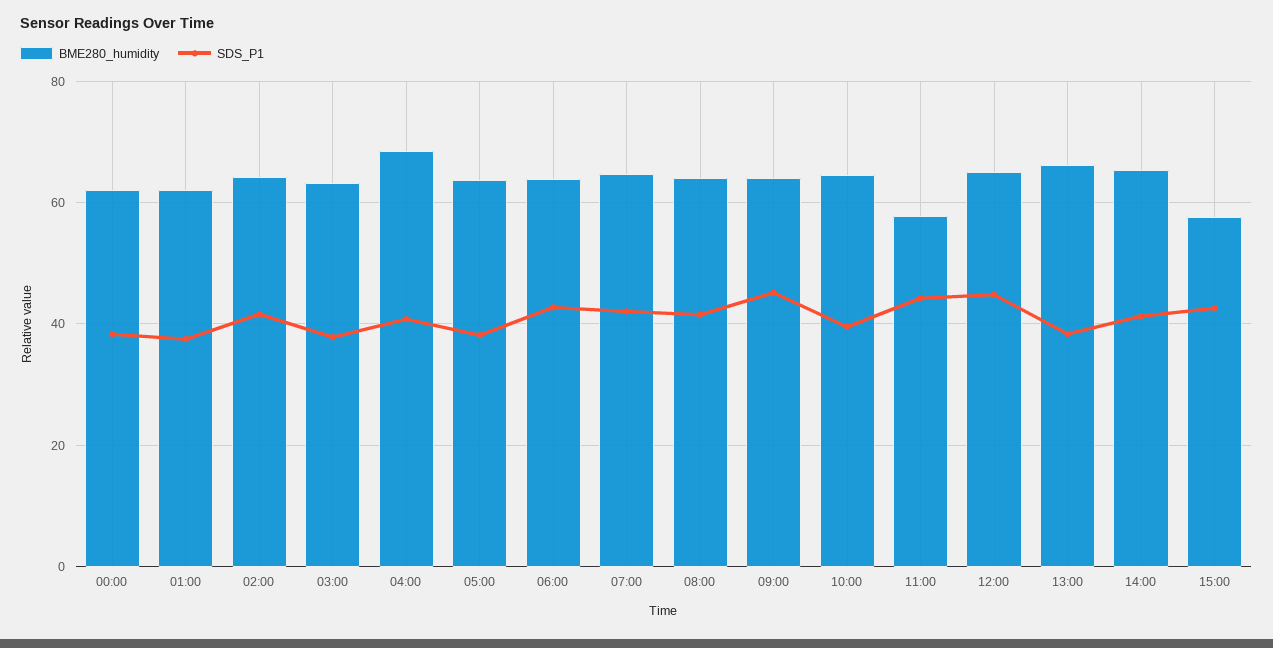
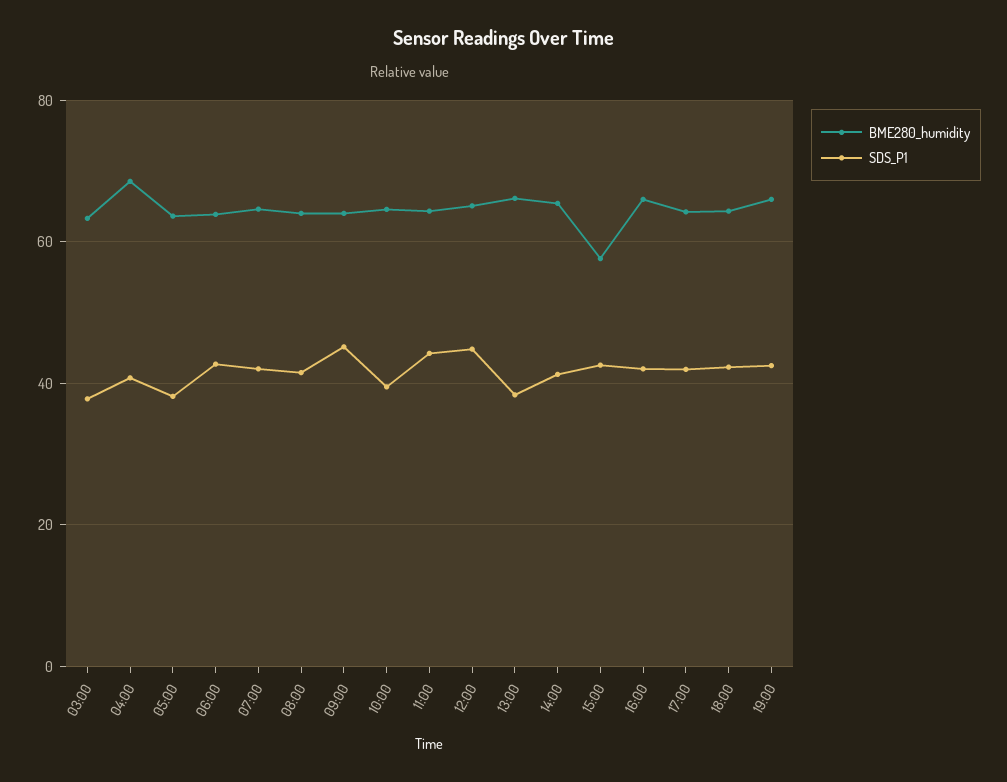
BME280_humidity, 00:00: 62 -> none
SDS_P1, 00:00: 38 -> none
BME280_humidity, 01:00: 62 -> none
SDS_P1, 01:00: 38 -> none
BME280_humidity, 02:00: 64 -> none
SDS_P1, 02:00: 42 -> none
BME280_humidity, 11:00: 58 -> 64
BME280_humidity, 16:00: none -> 66
SDS_P1, 16:00: none -> 42
BME280_humidity, 17:00: none -> 64
SDS_P1, 17:00: none -> 42
BME280_humidity, 18:00: none -> 64
SDS_P1, 18:00: none -> 42
BME280_humidity, 19:00: none -> 66
SDS_P1, 19:00: none -> 42

